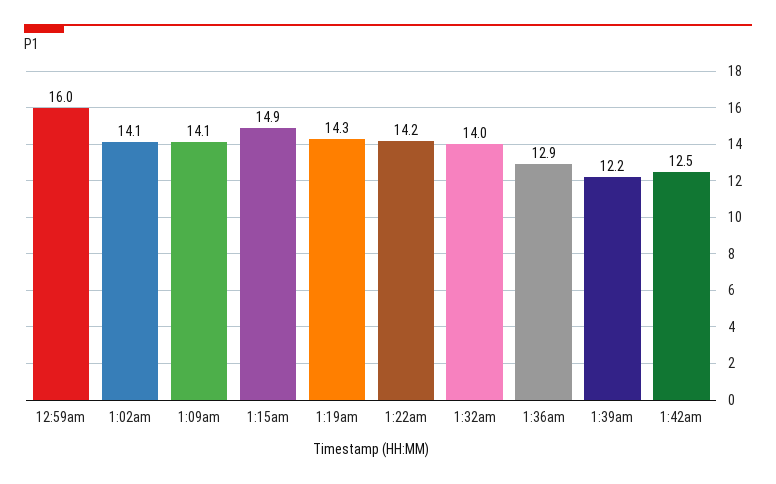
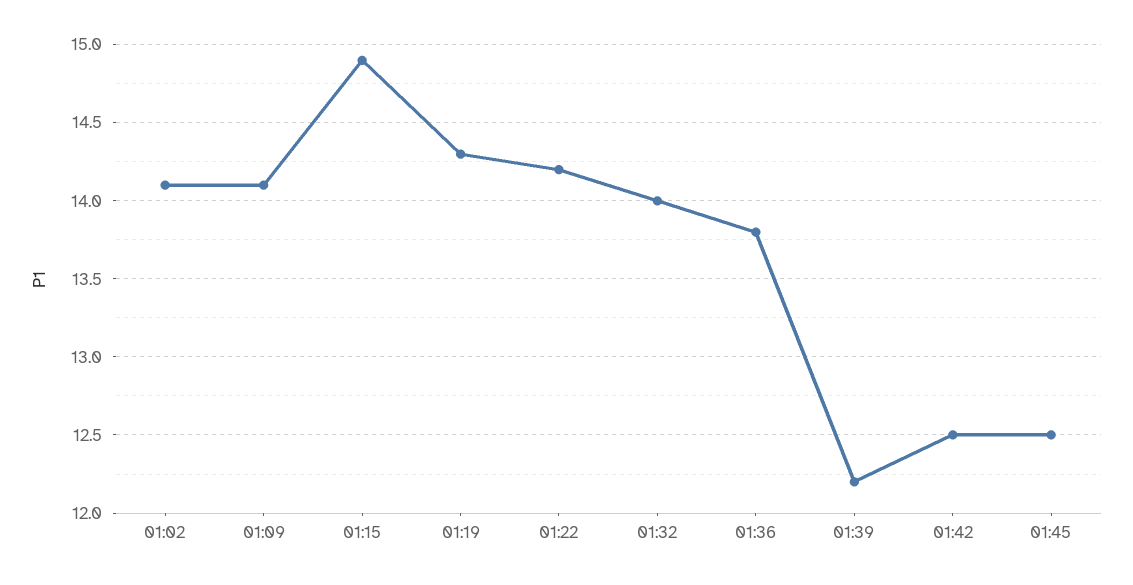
12:59am: 16 -> none
1:36am: 12.9 -> 13.8
01:45: none -> 12.5

